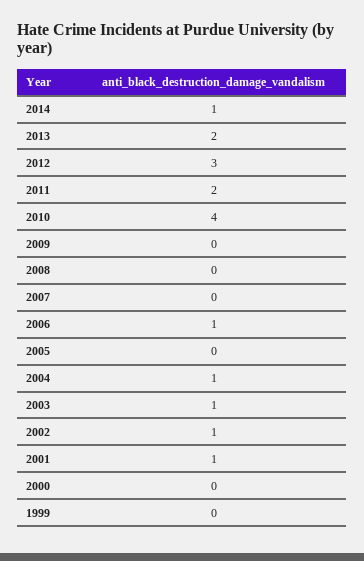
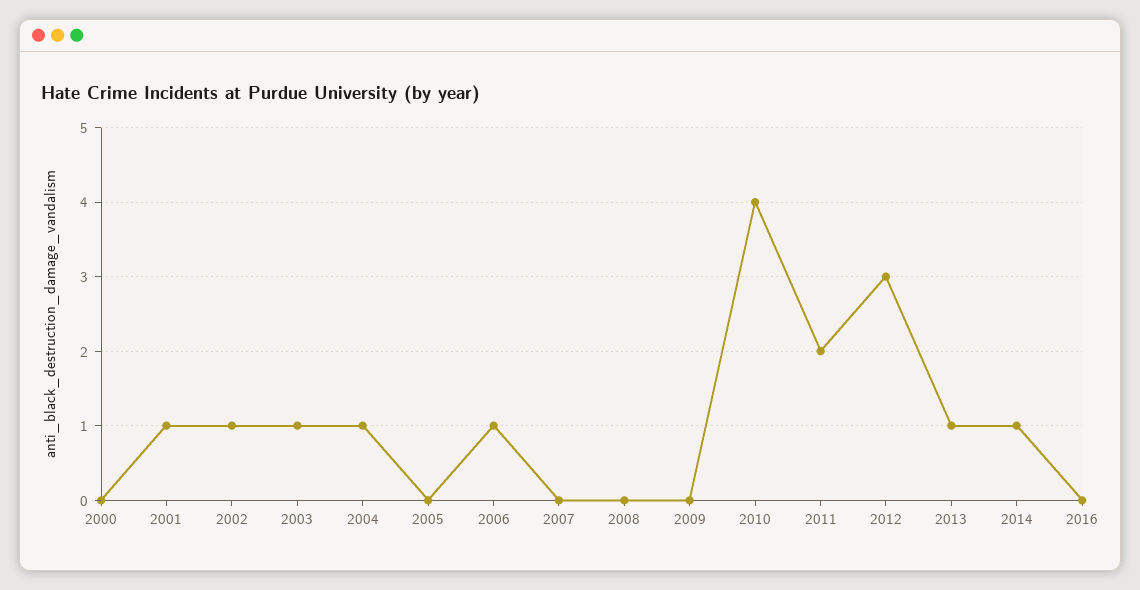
2013: 2 -> 1
1999: 0 -> none
2016: none -> 0

